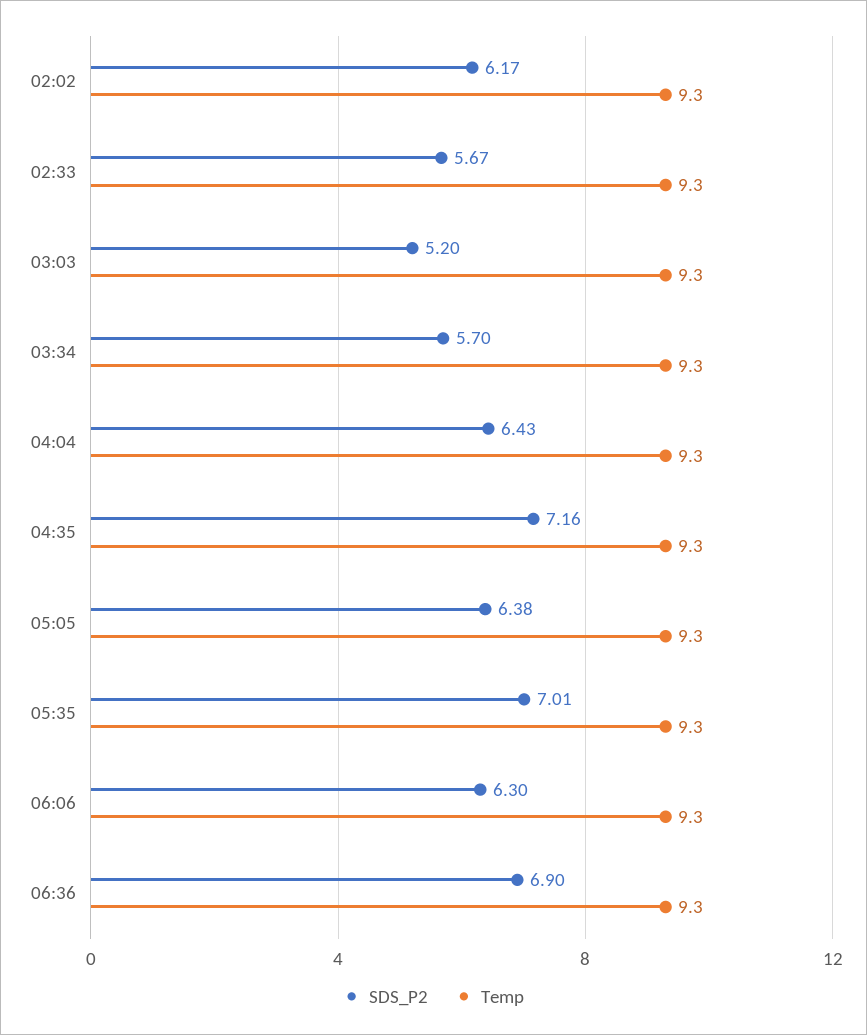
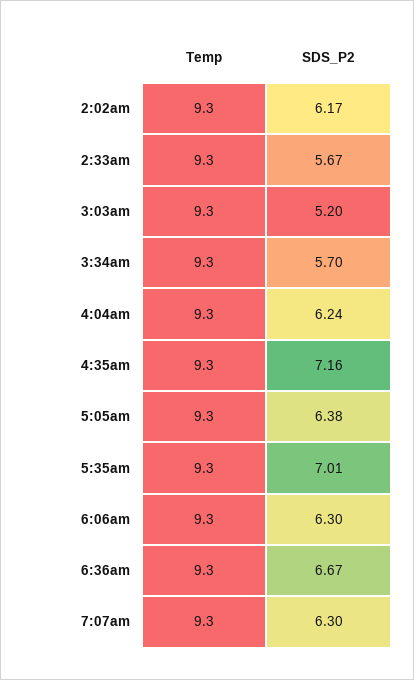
SDS_P2, 04:04: 6.43 -> 6.24
SDS_P2, 06:36: 6.9 -> 6.67
Temp, 7:07am: none -> 9.3
SDS_P2, 7:07am: none -> 6.3

